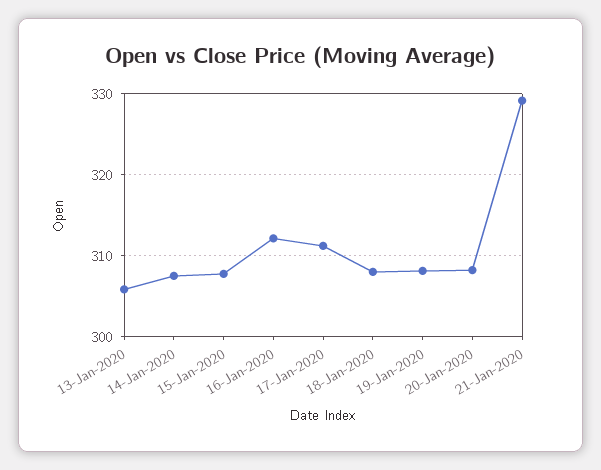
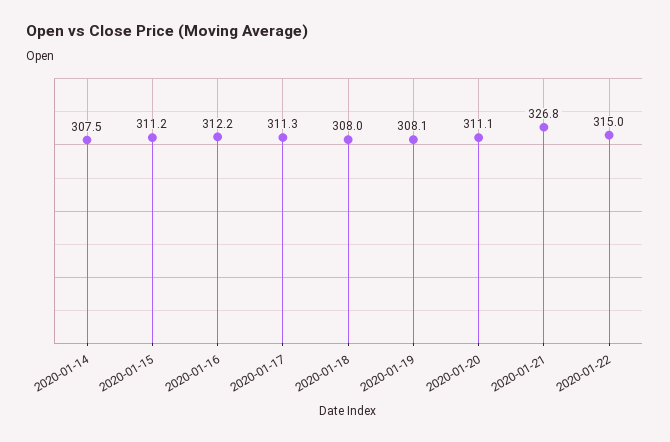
13-Jan-2020: 306 -> none
15-Jan-2020: 308 -> 311.2
20-Jan-2020: 308 -> 311.1
21-Jan-2020: 329 -> 326.8
2020-01-22: none -> 315

